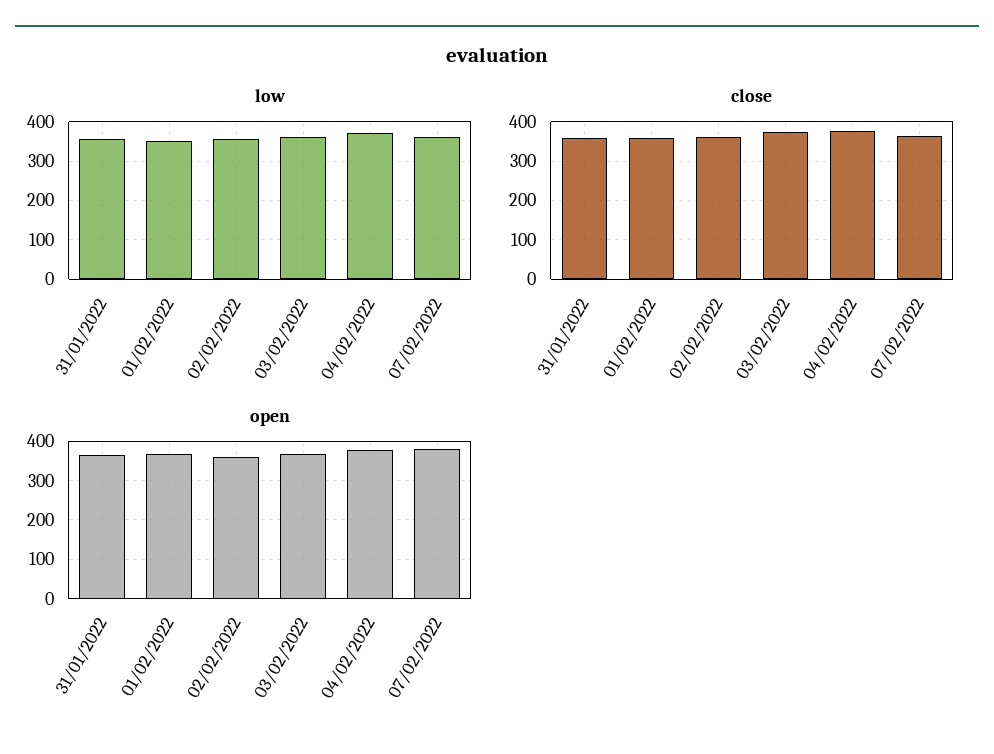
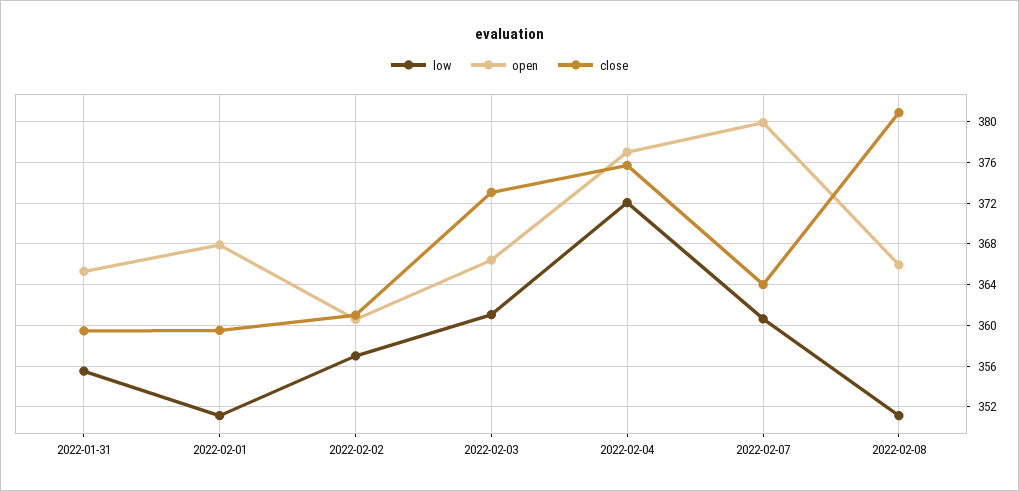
low, 2022-02-08: none -> 351
open, 2022-02-08: none -> 366
close, 2022-02-08: none -> 381

